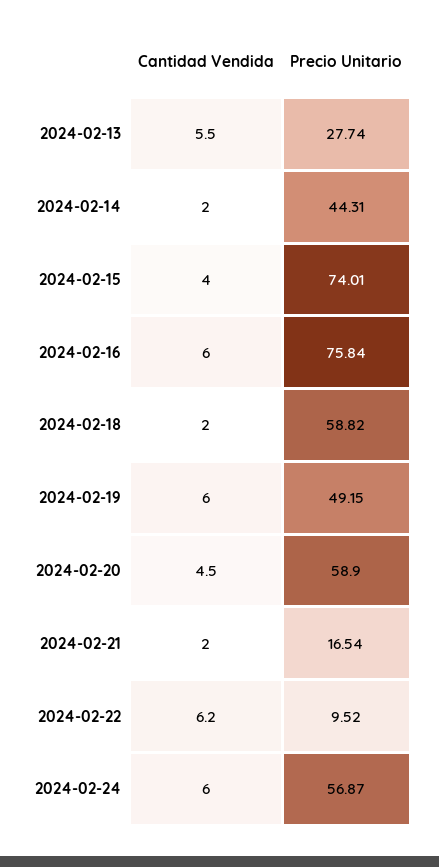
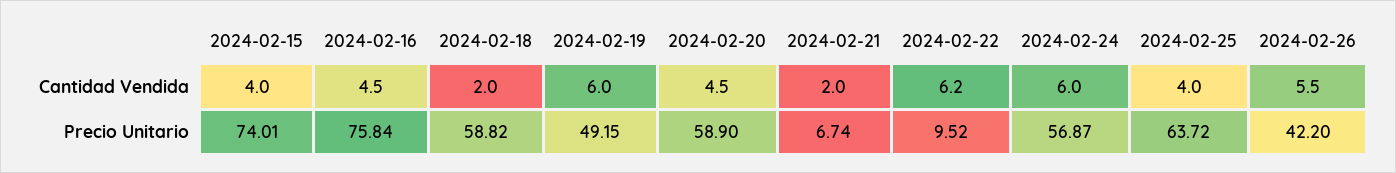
Cantidad Vendida, 2024-02-13: 5.5 -> none
Precio Unitario, 2024-02-13: 27.74 -> none
Cantidad Vendida, 2024-02-14: 2 -> none
Precio Unitario, 2024-02-14: 44.31 -> none
Cantidad Vendida, 2024-02-16: 6 -> 4.5
Precio Unitario, 2024-02-21: 16.54 -> 6.74
Cantidad Vendida, 2024-02-25: none -> 4
Cantidad Vendida, 2024-02-26: none -> 5.5
Precio Unitario, 2024-02-25: none -> 63.72
Precio Unitario, 2024-02-26: none -> 42.2

